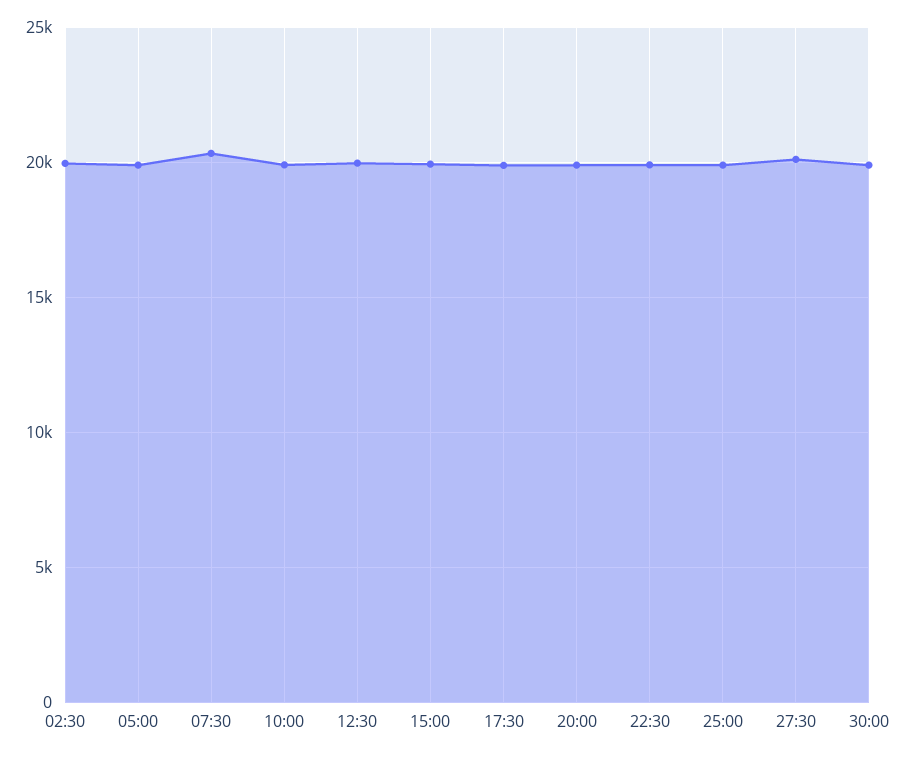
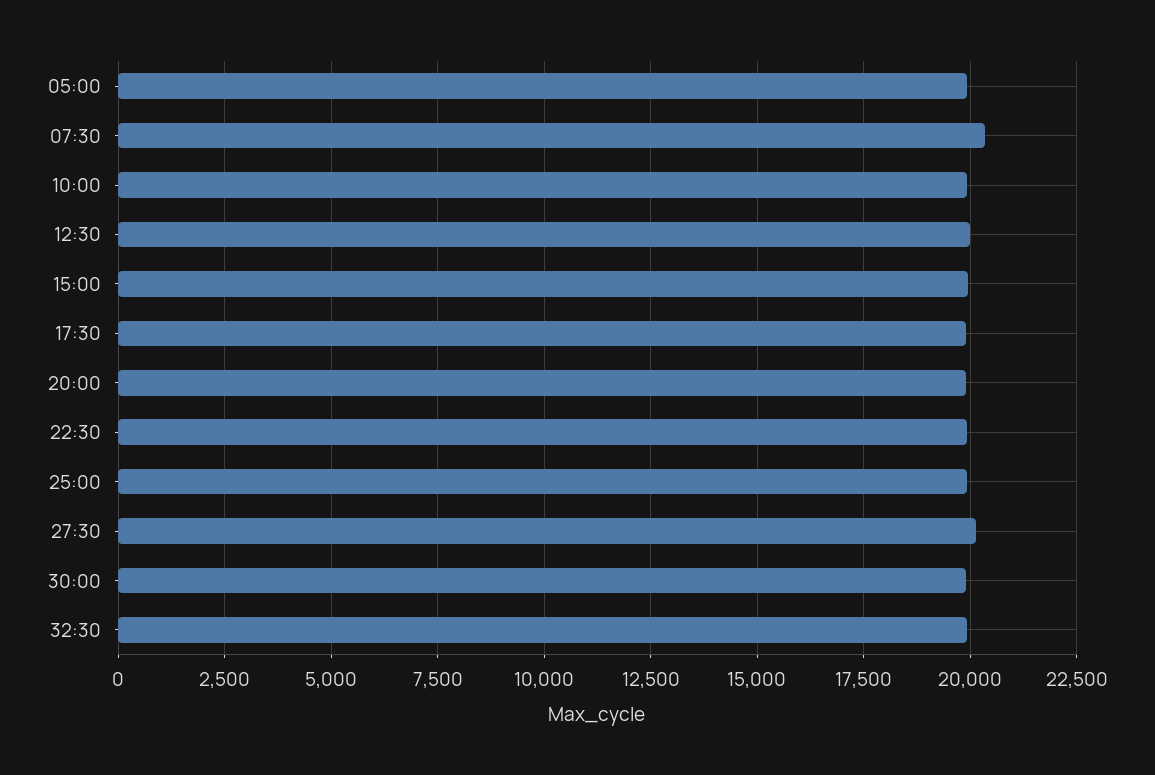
02:30: 20000 -> none
32:30: none -> 20000

